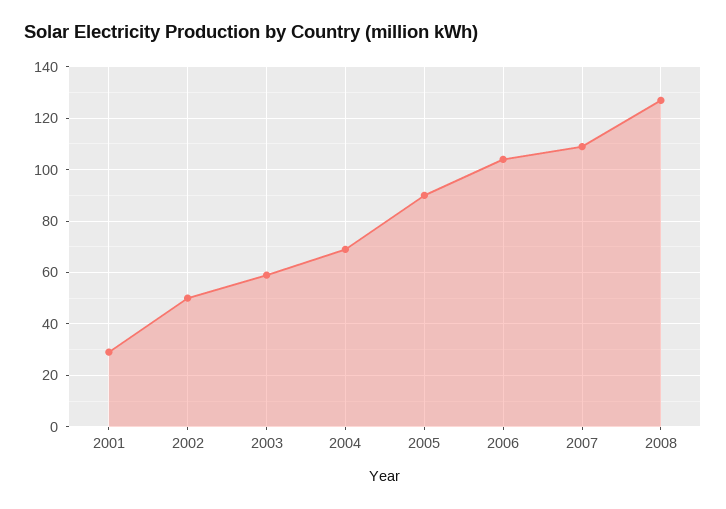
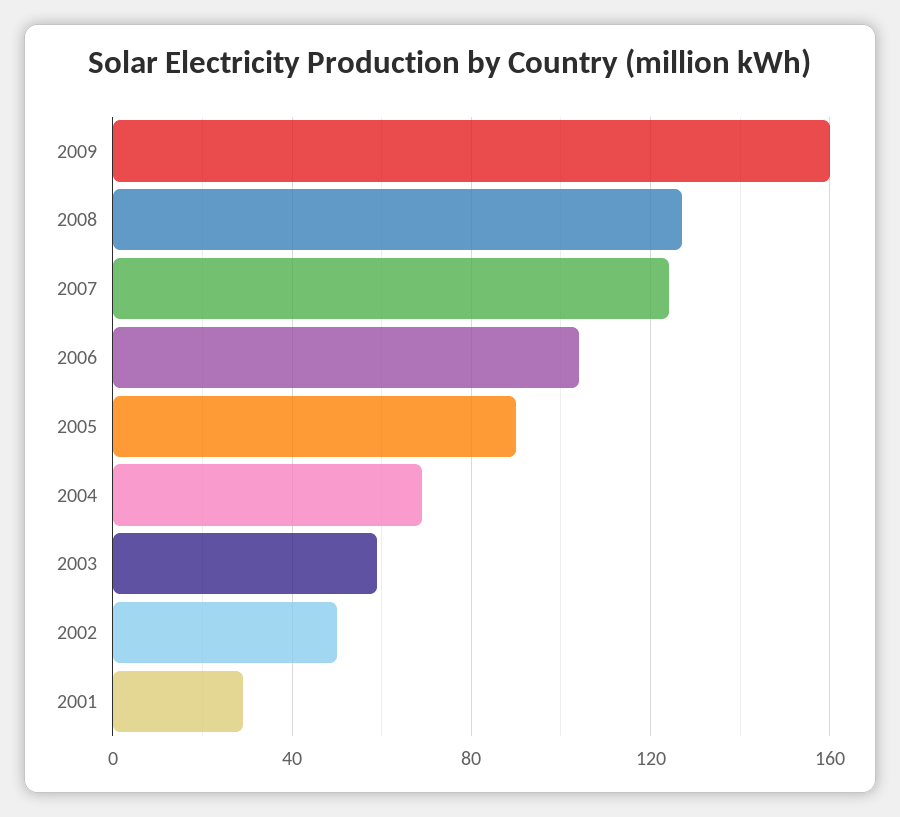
2007: 110 -> 125
2009: none -> 160

